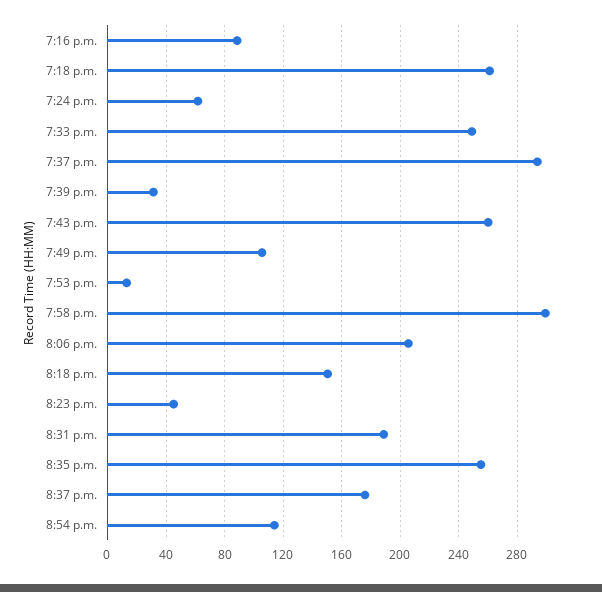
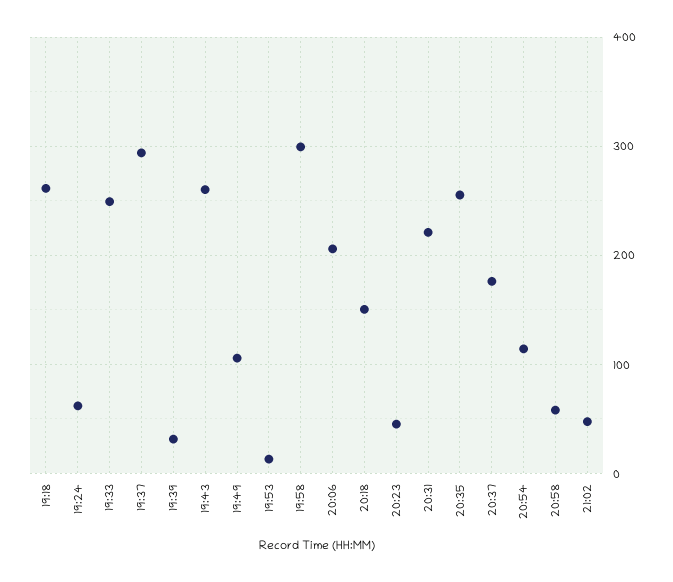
7:16 p.m.: 90 -> none
8:31 p.m.: 190 -> 220
20:58: none -> 60
21:02: none -> 50

